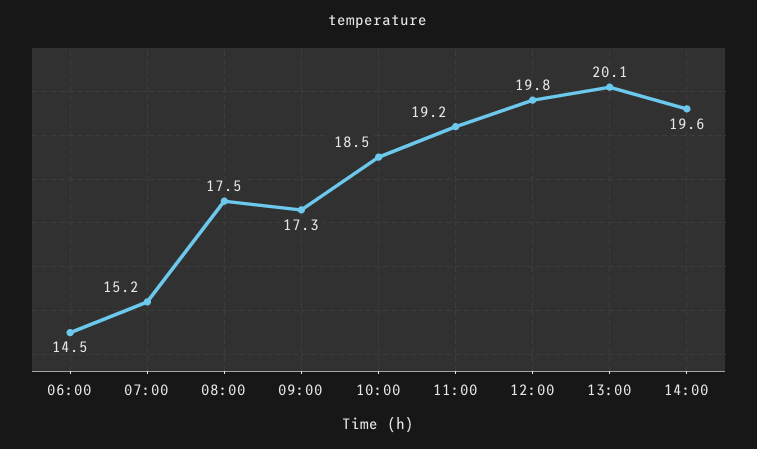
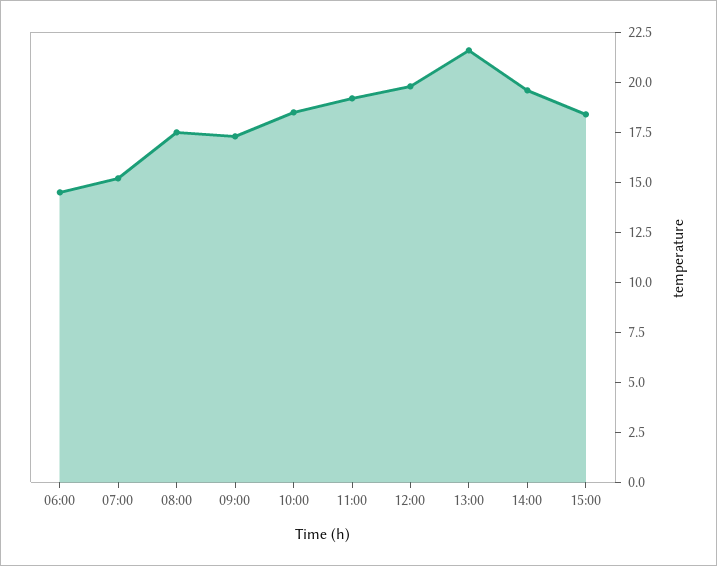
13:00: 20.1 -> 21.5
15:00: none -> 18.5

